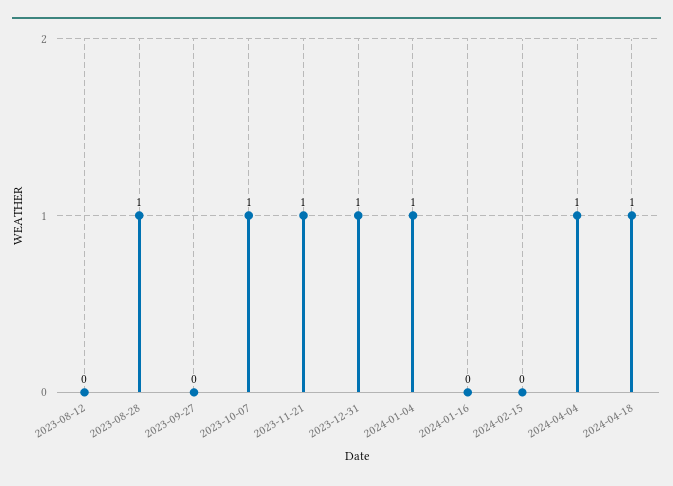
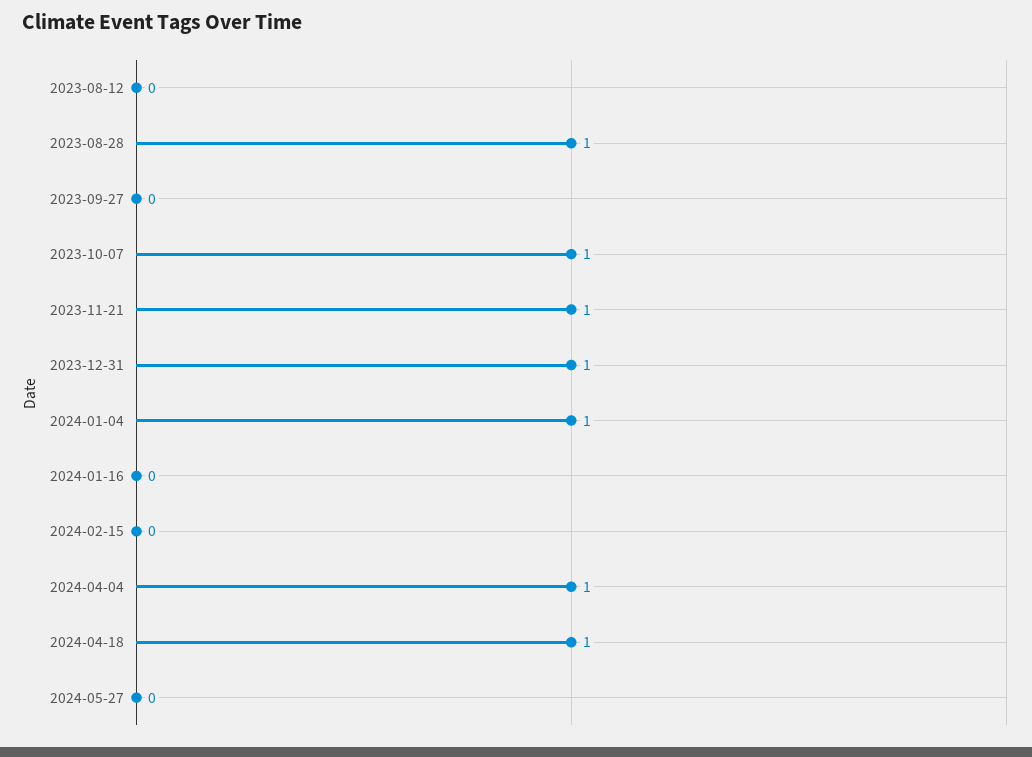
2024-05-27: none -> 0

